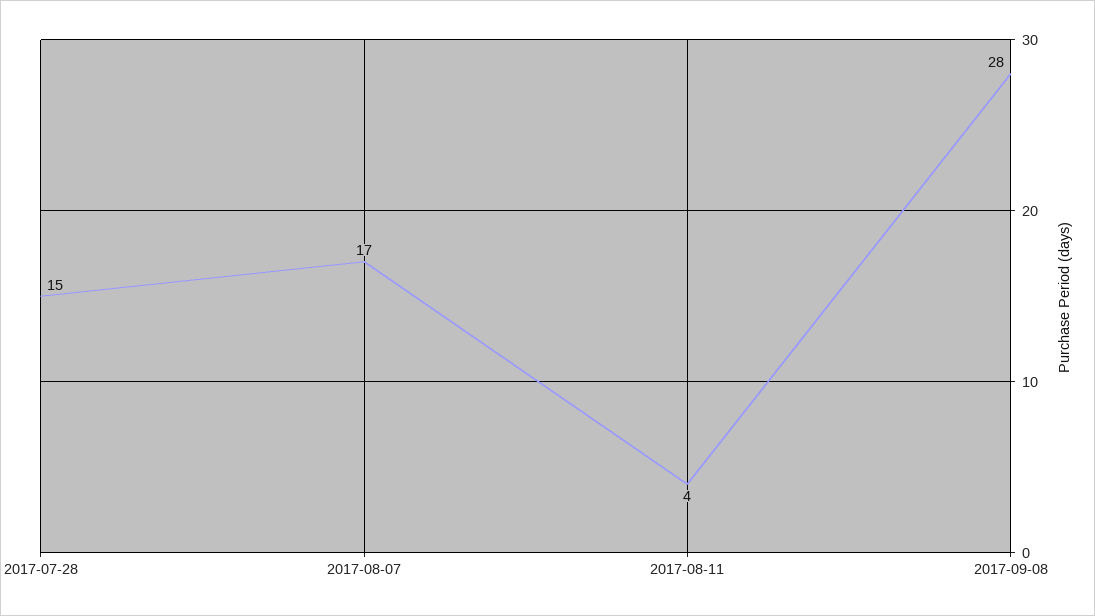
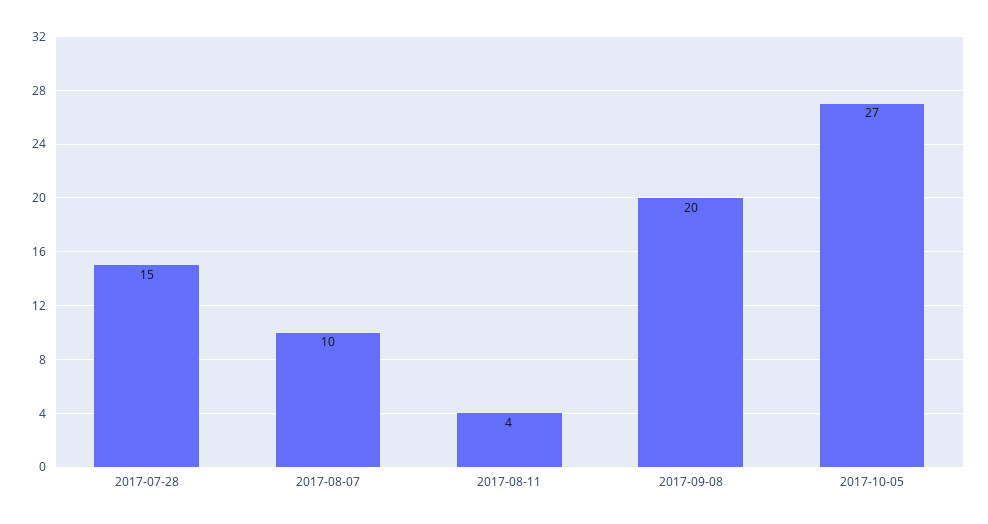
2017-08-07: 17 -> 10
2017-09-08: 28 -> 20
2017-10-05: none -> 27

